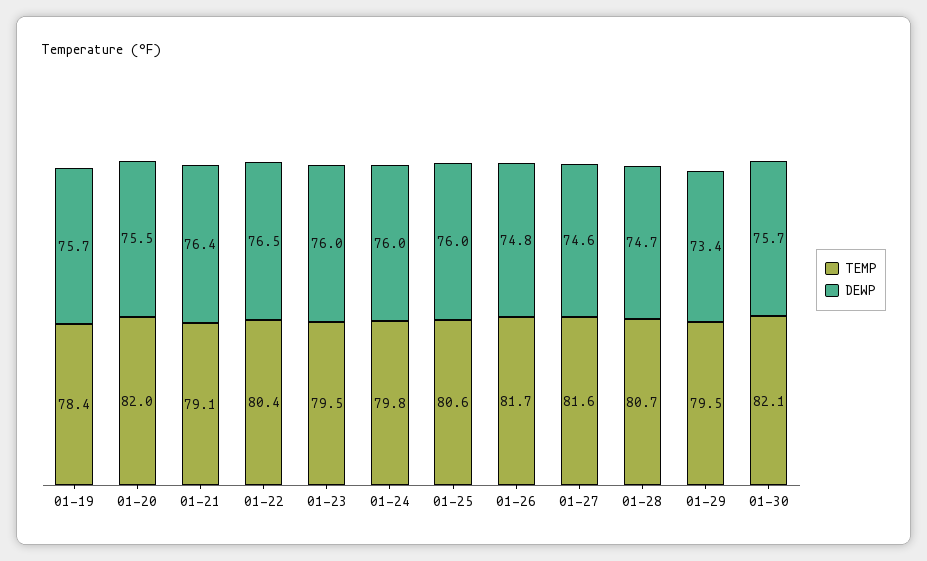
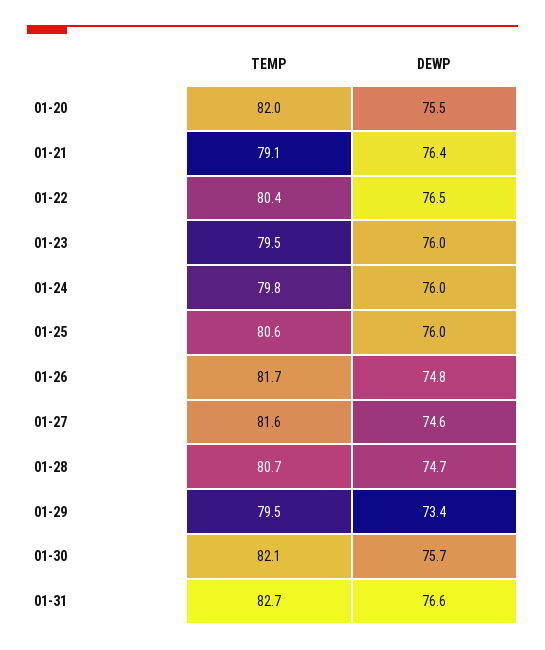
TEMP, 01-19: 78.4 -> none
DEWP, 01-19: 75.7 -> none
TEMP, 01-31: none -> 82.7
DEWP, 01-31: none -> 76.6

